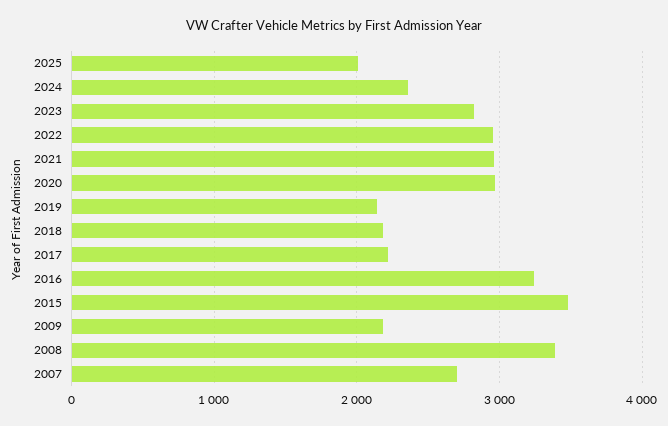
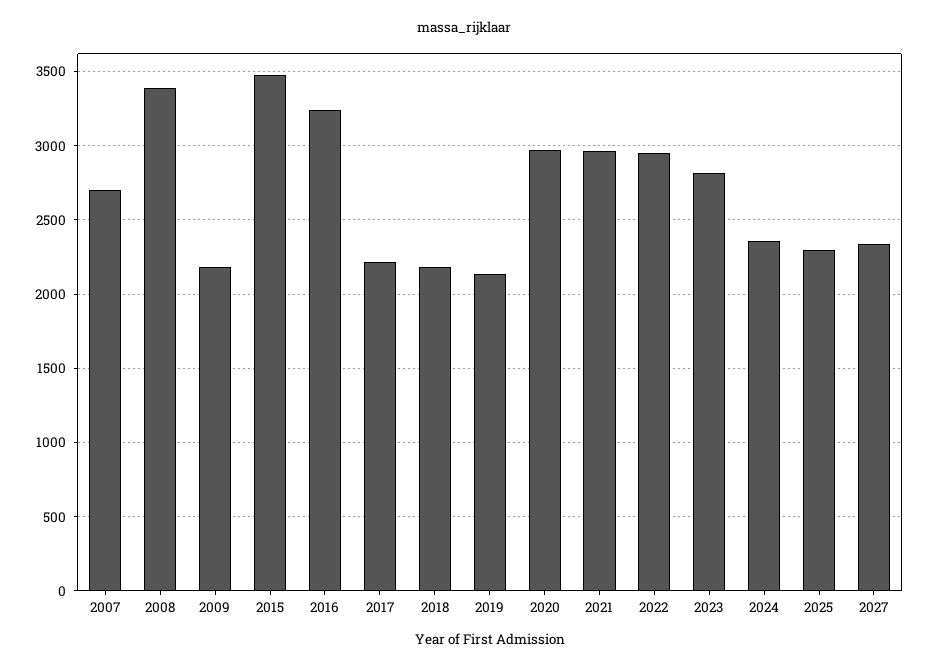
2025: 2000 -> 2300
2027: none -> 2350

